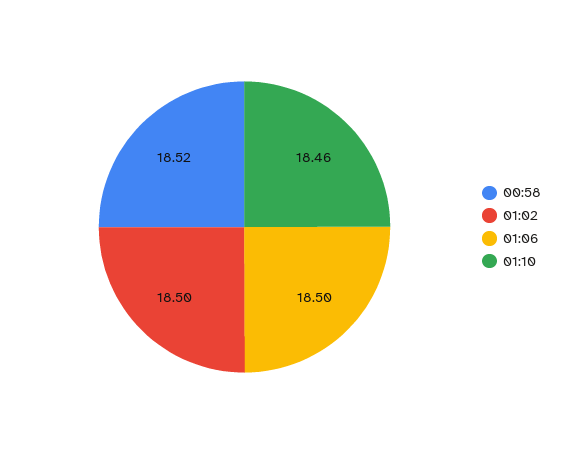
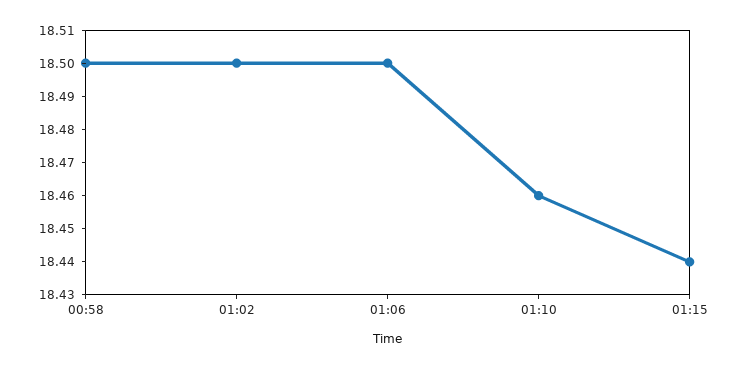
00:58: 18.52 -> 18.5
01:15: none -> 18.44

